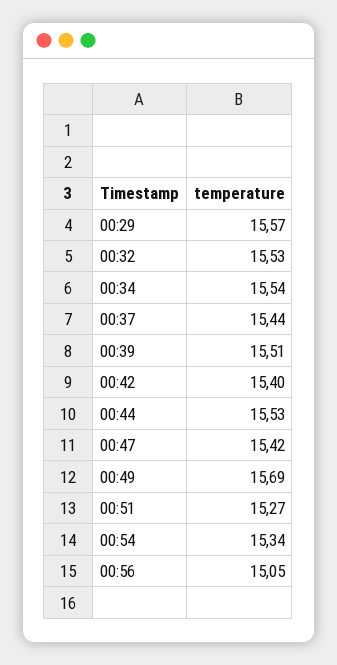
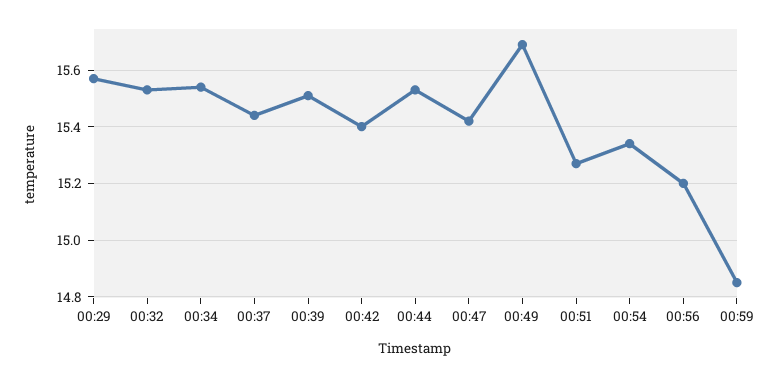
00:56: 15.05 -> 15.2
00:59: none -> 14.85

